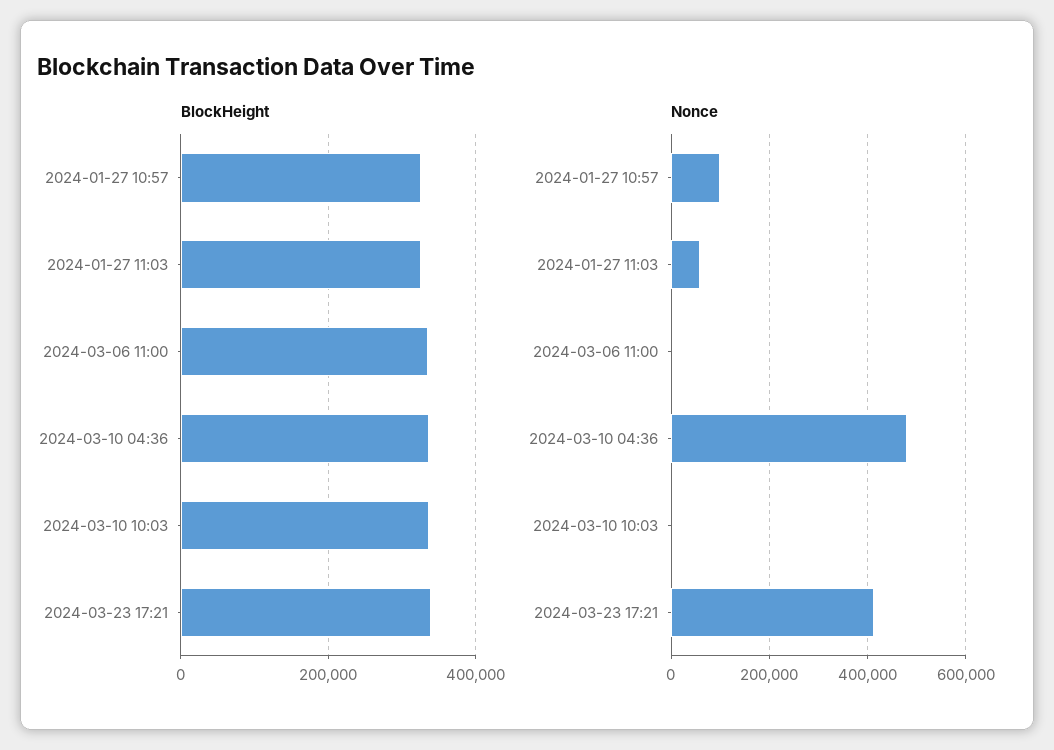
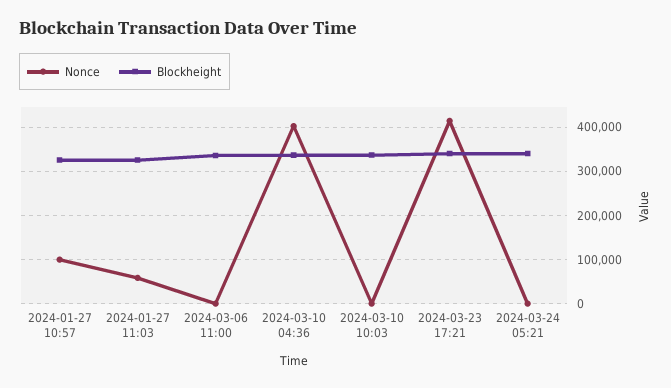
Nonce, 2024-03-10 04:36: 480000 -> 400000
Nonce, 2024-03-24 05:21: none -> 0
BlockHeight, 2024-03-24 05:21: none -> 340000

